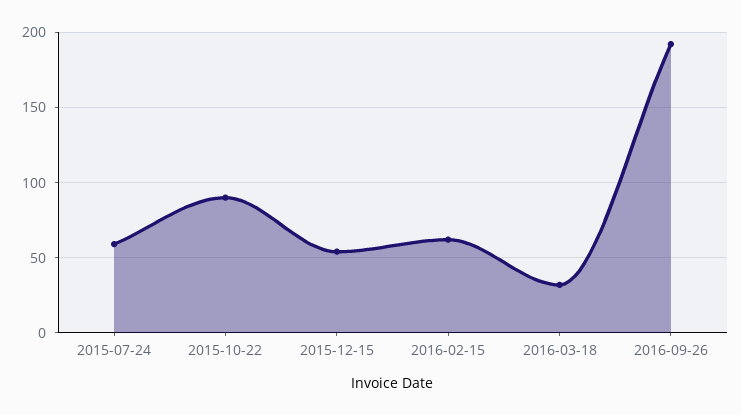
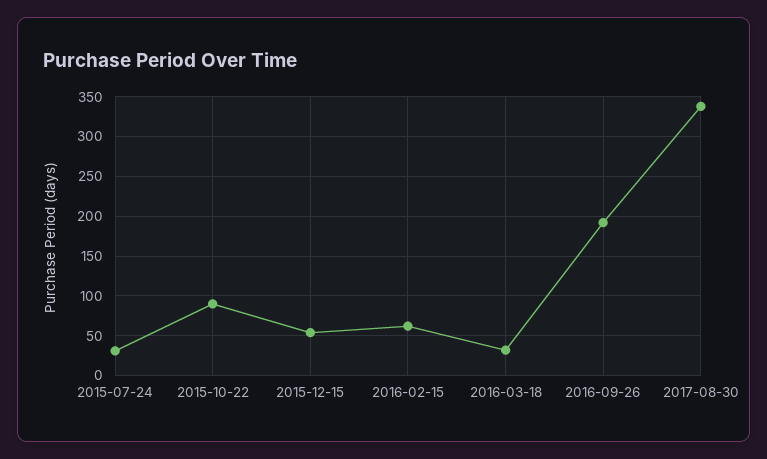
2015-07-24: 60 -> 30
2017-08-30: none -> 340

